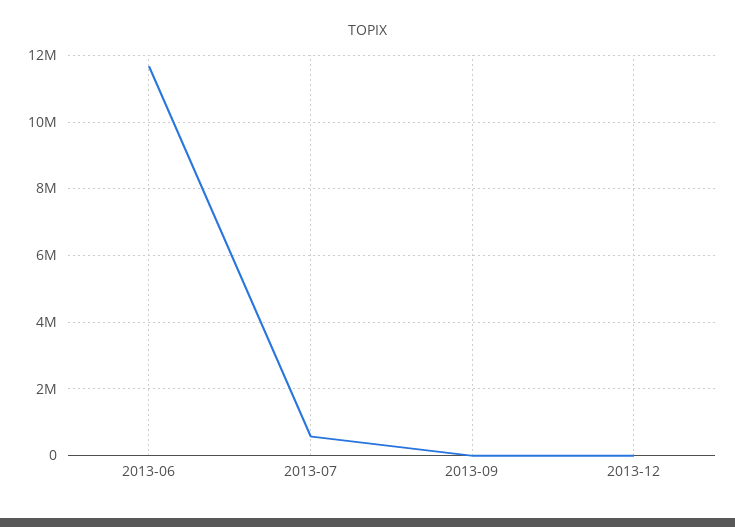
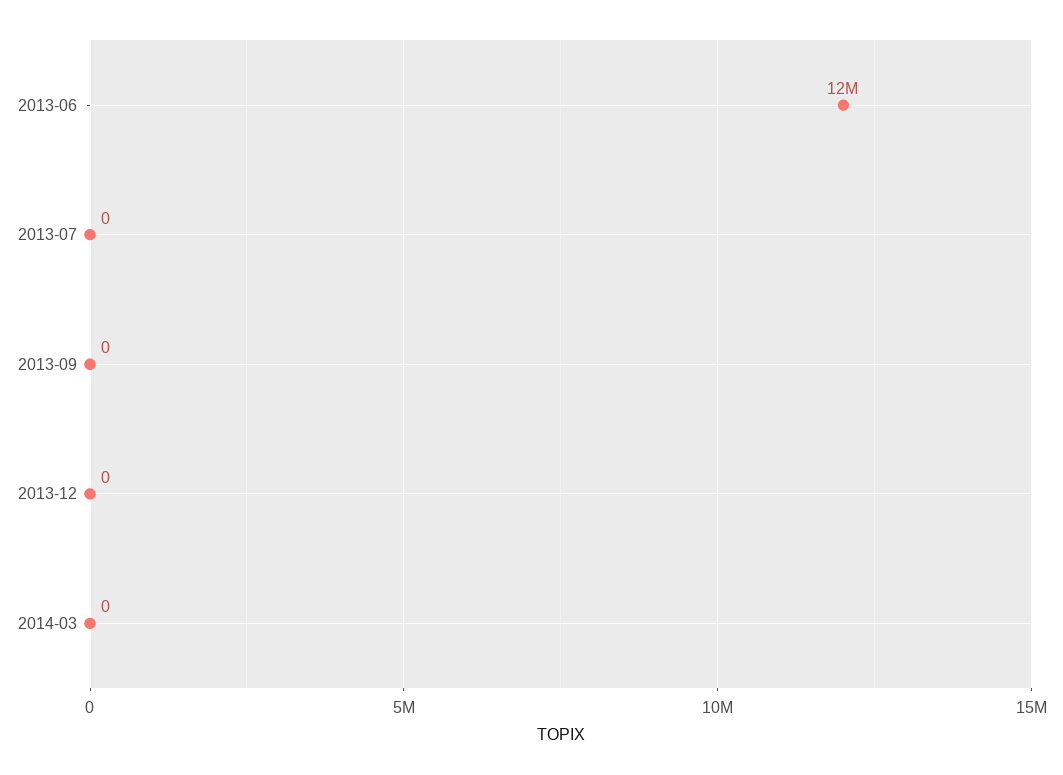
2013-07: 600000 -> 0
2014-03: none -> 0

